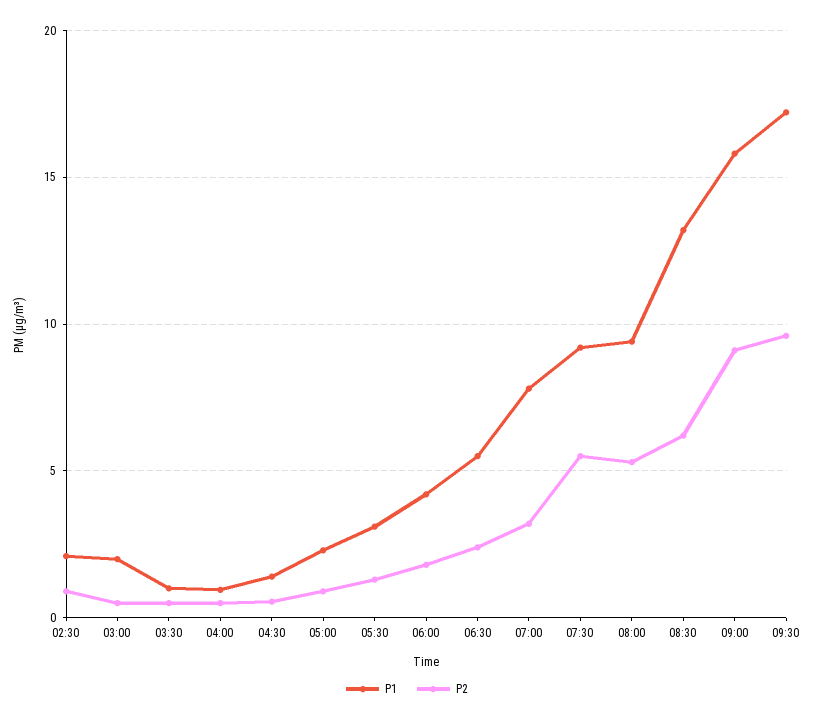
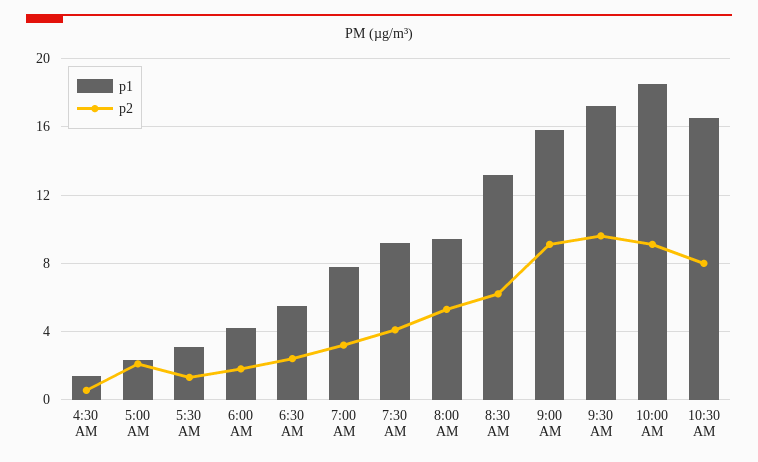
P1, 02:30: 2 -> none
P2, 02:30: 1 -> none
P1, 03:00: 2 -> none
P2, 03:00: 0.5 -> none
P1, 03:30: 1 -> none
P2, 03:30: 0.5 -> none
P1, 04:00: 1 -> none
P2, 04:00: 0.5 -> none
P2, 05:00: 1 -> 2
P2, 07:30: 5.5 -> 4
P1, 10:00 AM: none -> 18.5
P2, 10:00 AM: none -> 9
P1, 10:30 AM: none -> 16.5
P2, 10:30 AM: none -> 8

